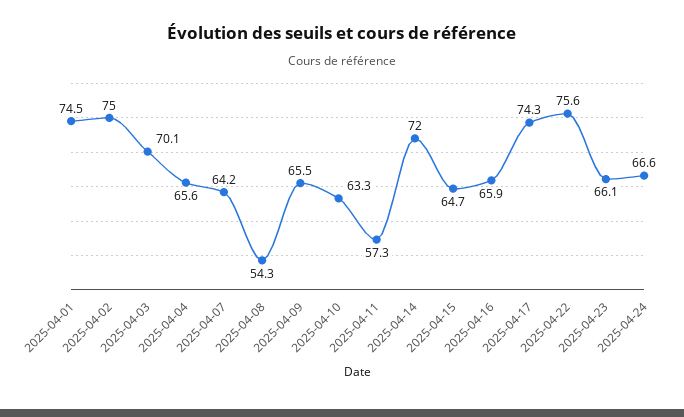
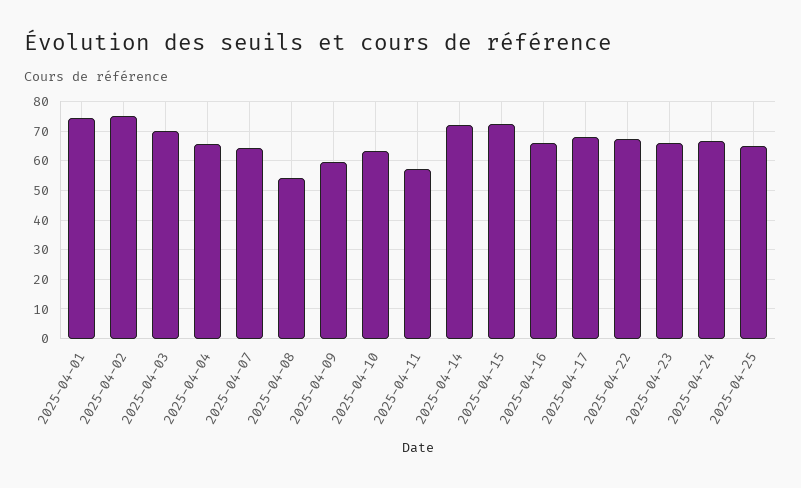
2025-04-09: 65.5 -> 60
2025-04-15: 64.7 -> 72.5
2025-04-17: 74.3 -> 67.5
2025-04-22: 75.6 -> 67.5
2025-04-25: none -> 65

